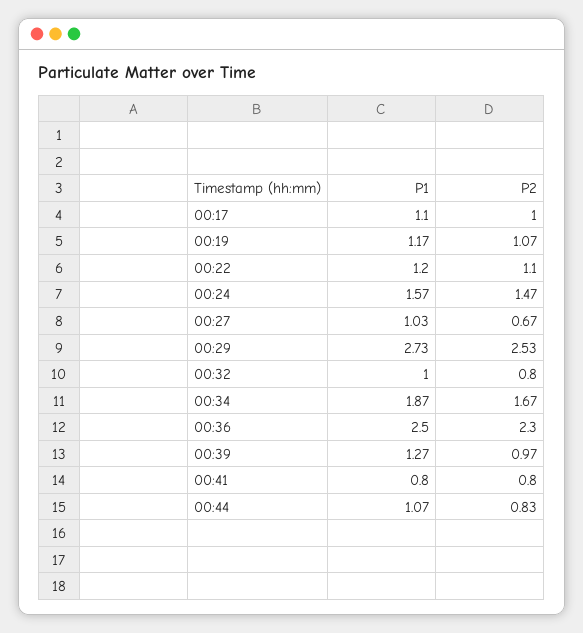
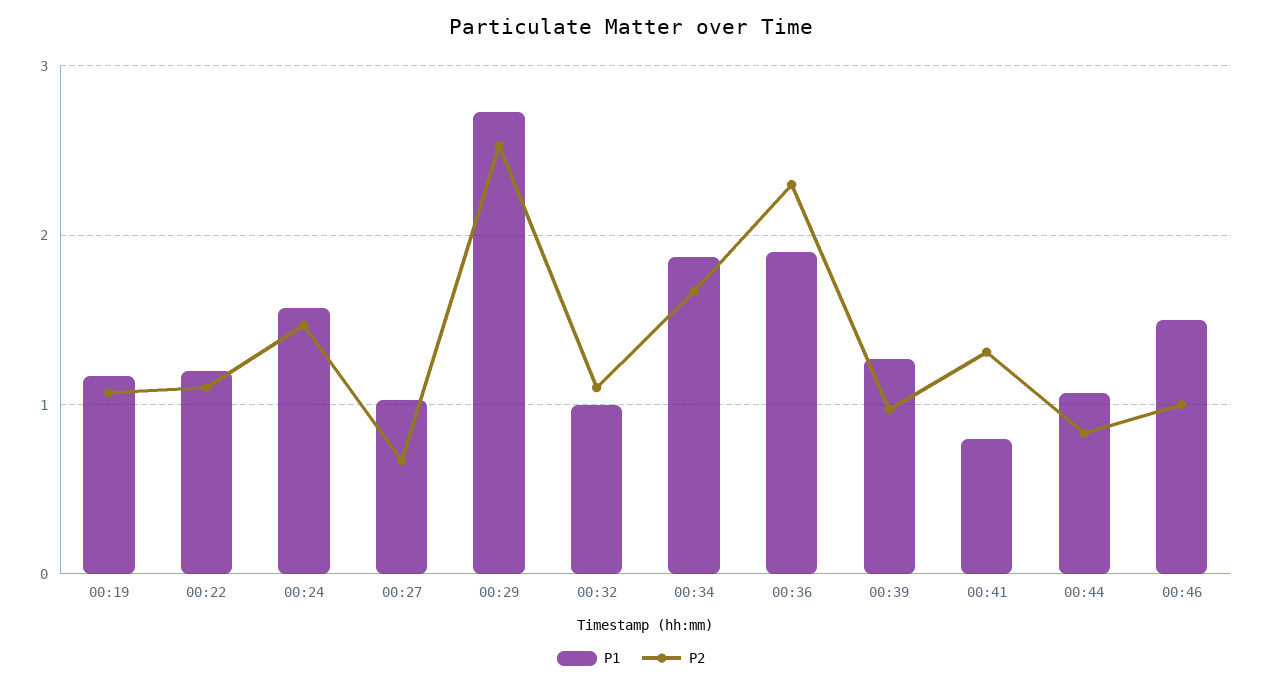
P1, 00:17: 1.1 -> none
P2, 00:17: 1 -> none
P2, 00:32: 0.8 -> 1.1
P1, 00:36: 2.5 -> 1.9
P2, 00:41: 0.8 -> 1.3
P1, 00:46: none -> 1.5
P2, 00:46: none -> 1

